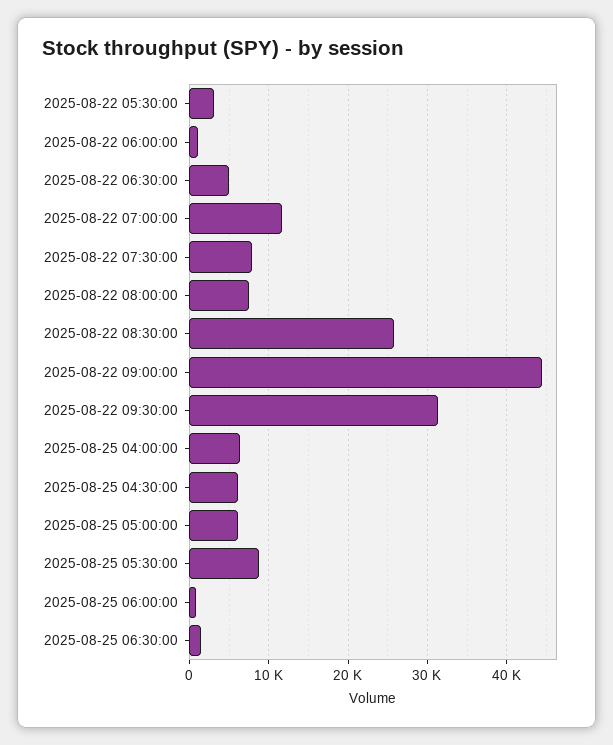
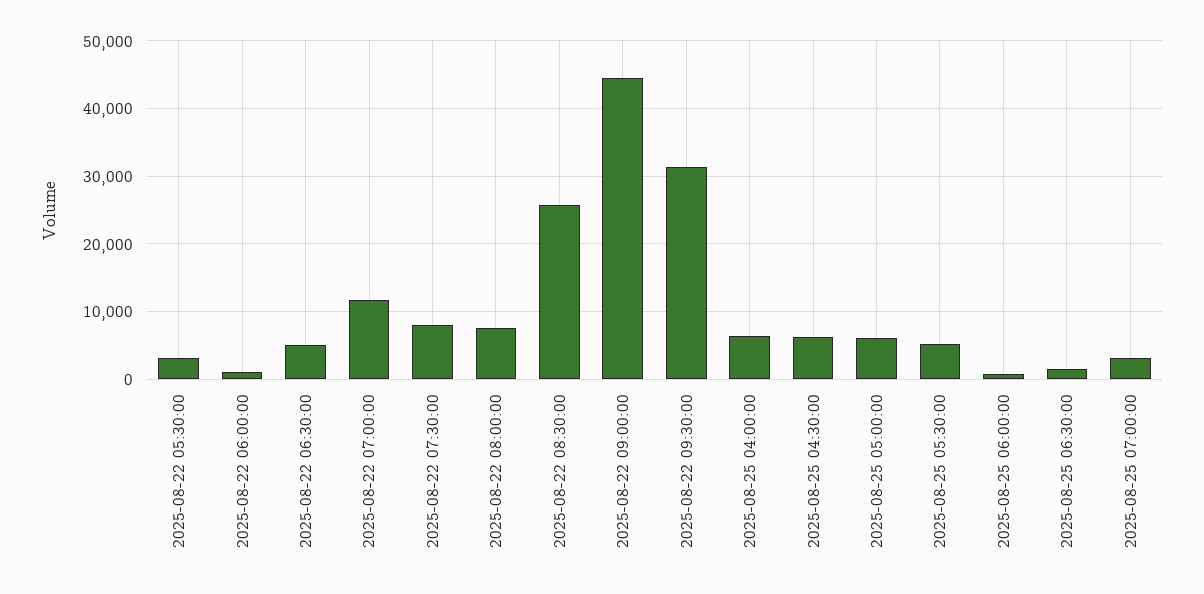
2025-08-25 05:30:00: 9000 -> 5000
2025-08-25 07:00:00: none -> 3000

